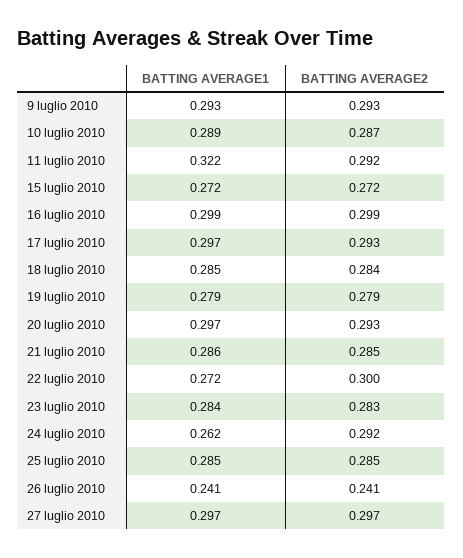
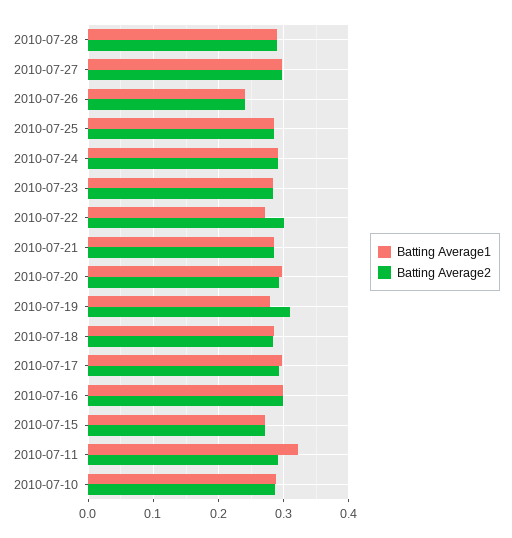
BATTING AVERAGE1, 9 luglio 2010: 0.293 -> none
BATTING AVERAGE2, 9 luglio 2010: 0.293 -> none
BATTING AVERAGE2, 19 luglio 2010: 0.279 -> 0.31
BATTING AVERAGE1, 24 luglio 2010: 0.262 -> 0.29
BATTING AVERAGE1, 2010-07-28: none -> 0.29
BATTING AVERAGE2, 2010-07-28: none -> 0.29

